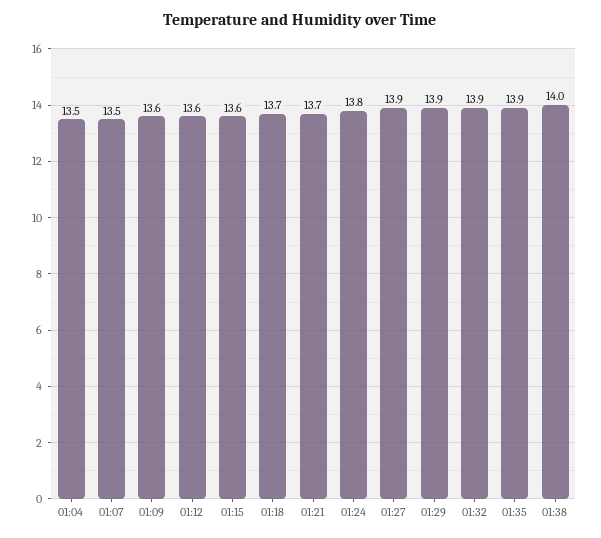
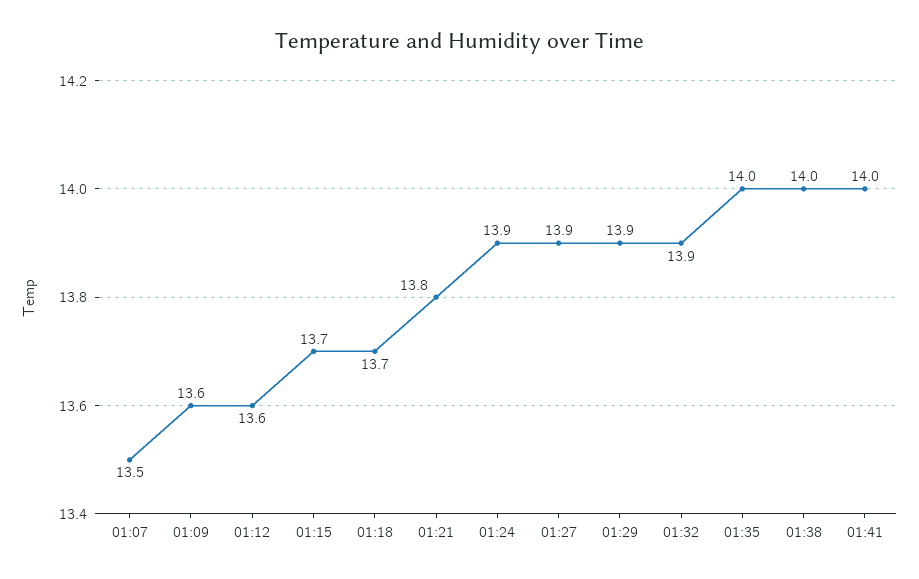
01:04: 13.5 -> none
01:15: 13.6 -> 13.7
01:21: 13.7 -> 13.8
01:24: 13.8 -> 13.9
01:35: 13.9 -> 14
01:41: none -> 14

